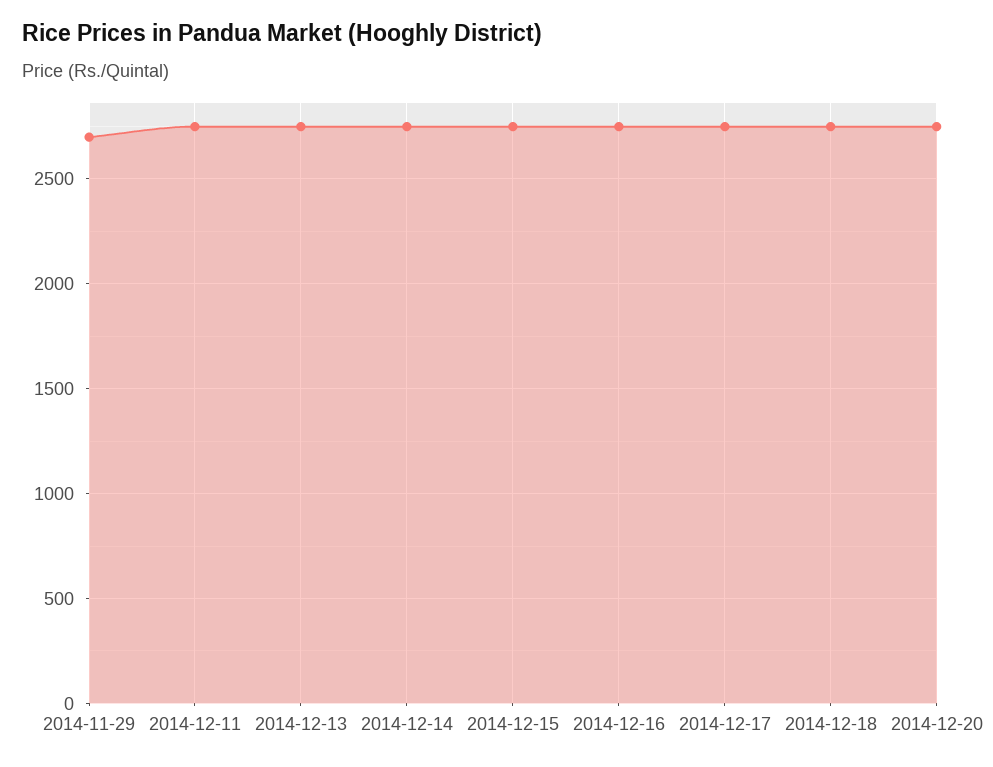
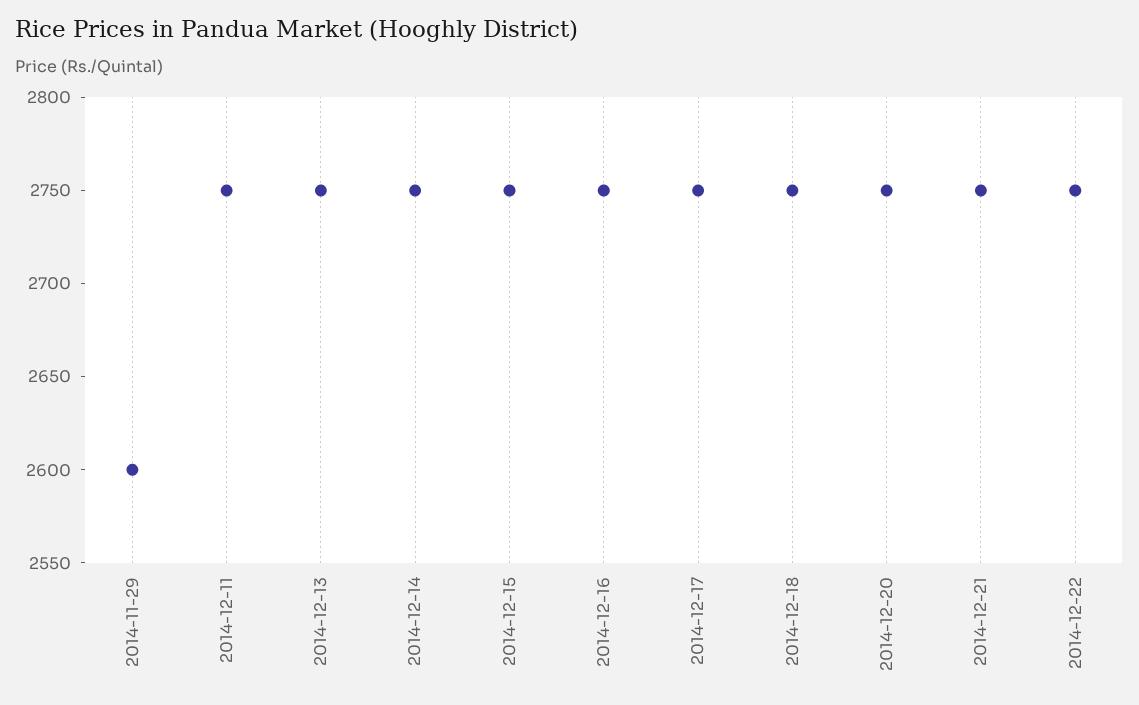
2014-11-29: 2700 -> 2600
2014-12-21: none -> 2750
2014-12-22: none -> 2750

